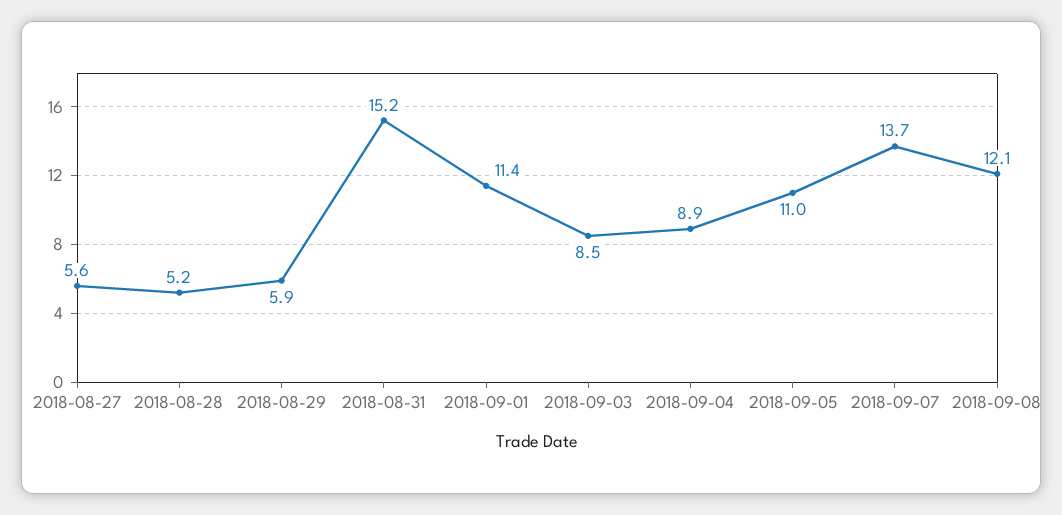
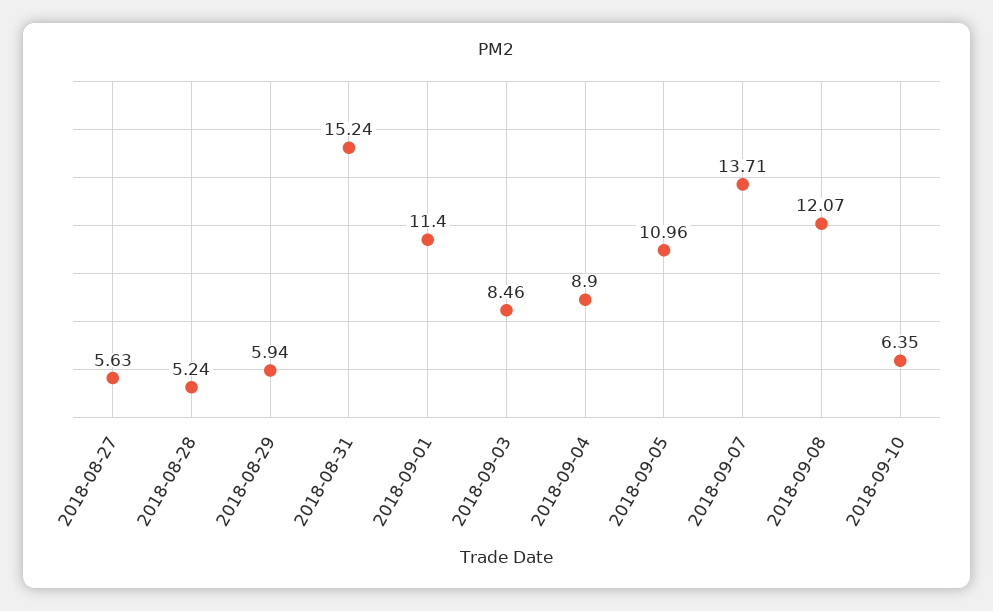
2018-09-10: none -> 6.35

